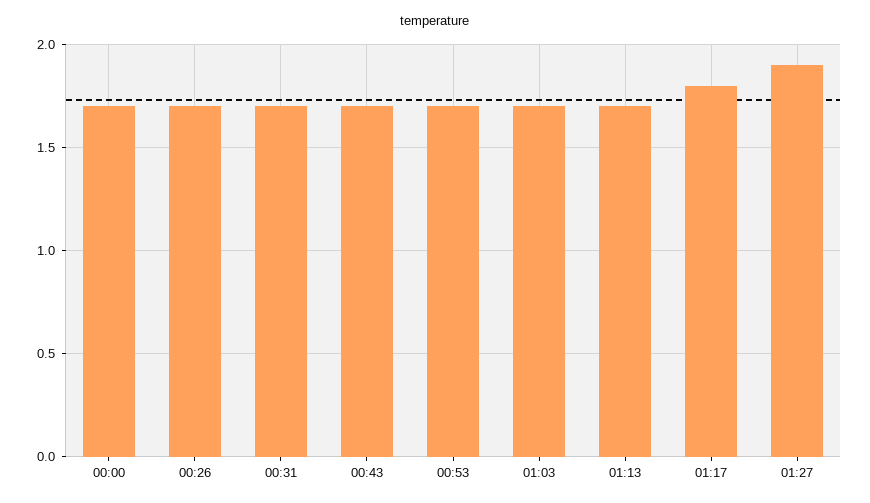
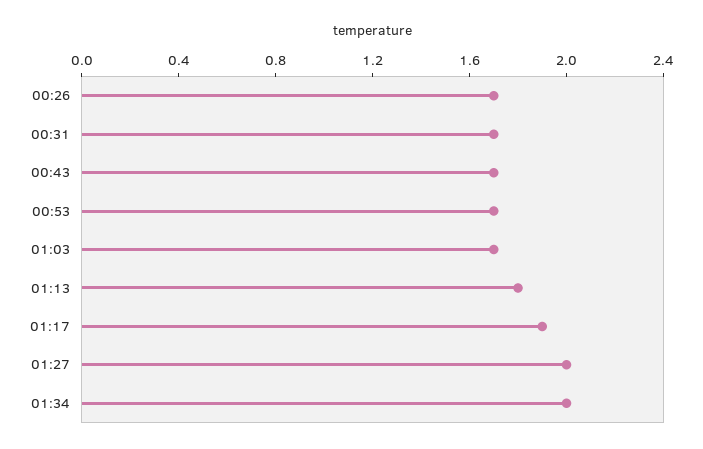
00:00: 1.7 -> none
01:13: 1.7 -> 1.8
01:17: 1.8 -> 1.9
01:27: 1.9 -> 2
01:34: none -> 2

